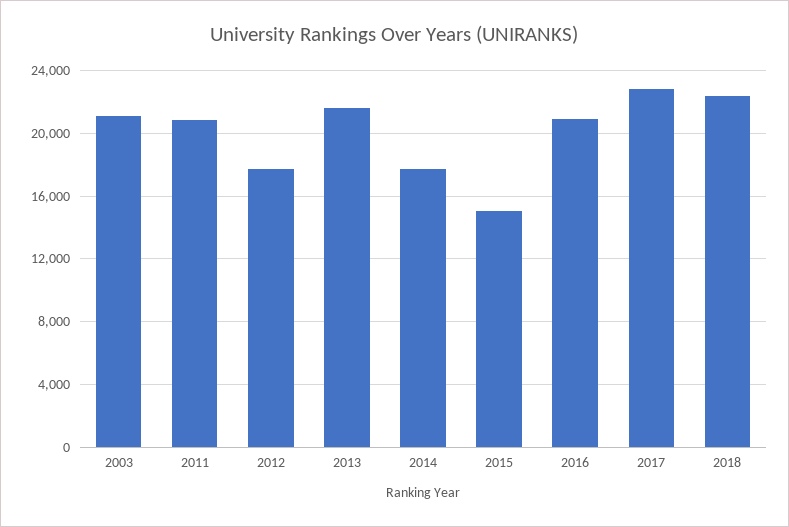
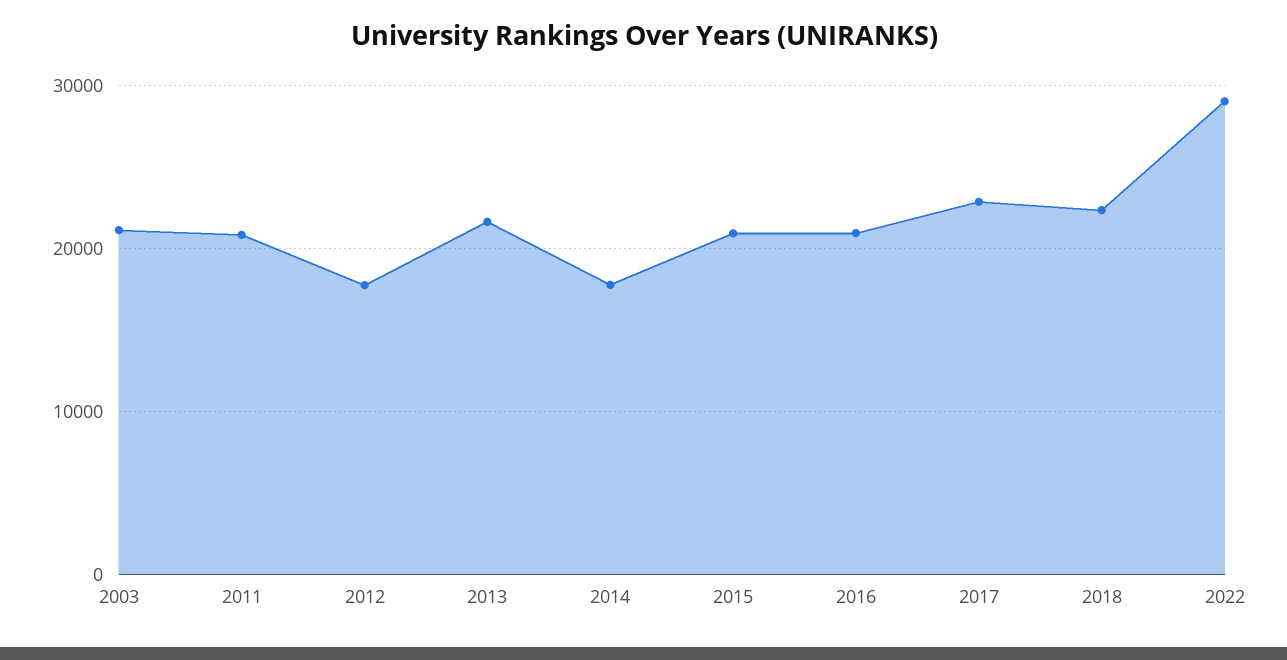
2015: 15000 -> 21000
2022: none -> 29000

